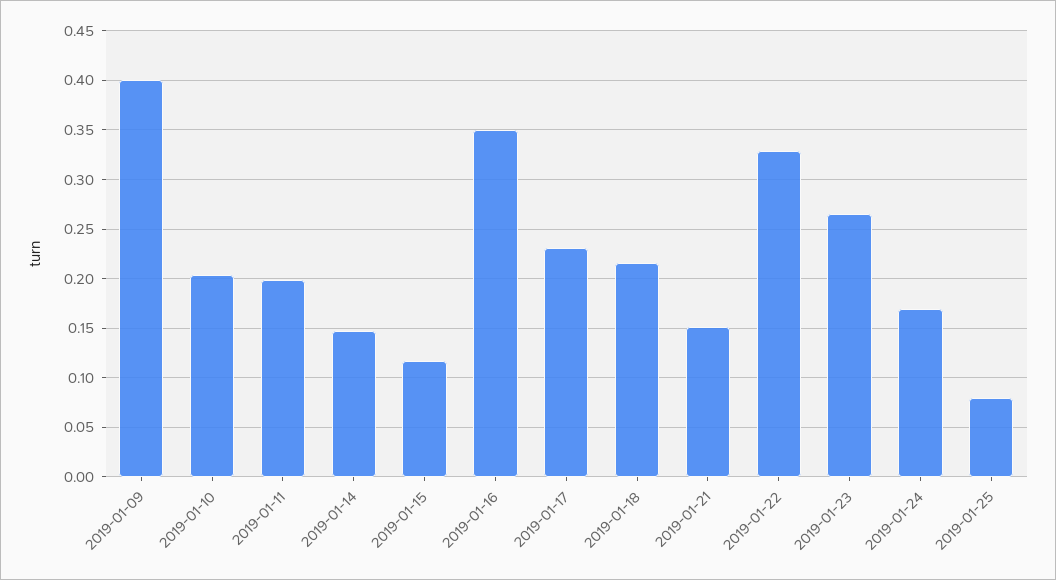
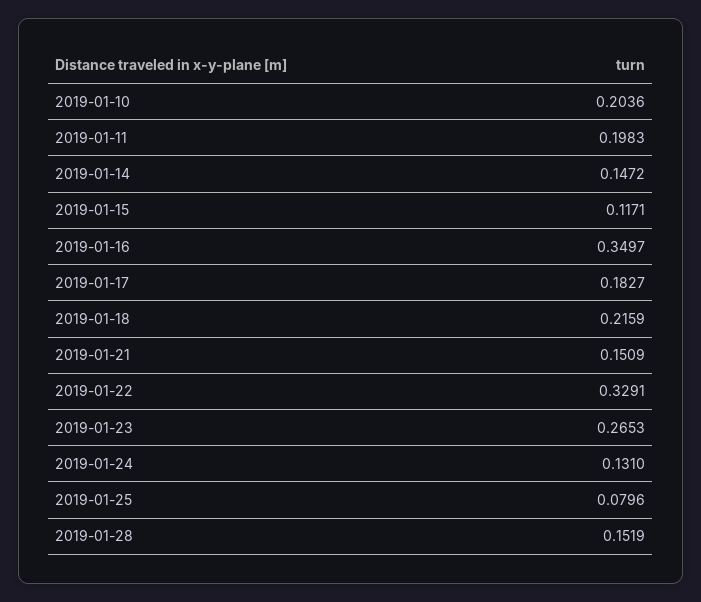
2019-01-09: 0.4 -> none
2019-01-17: 0.23 -> 0.1827
2019-01-24: 0.17 -> 0.131
2019-01-28: none -> 0.1519

